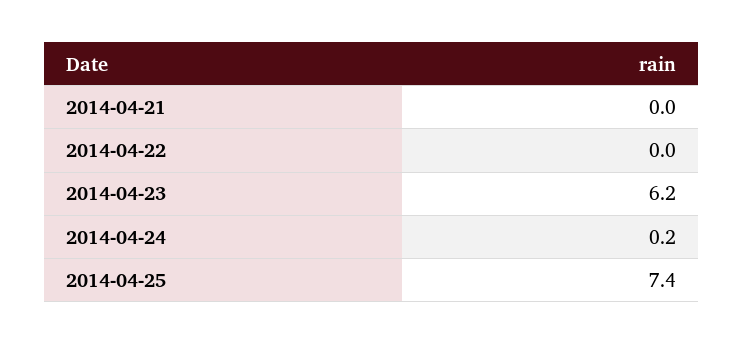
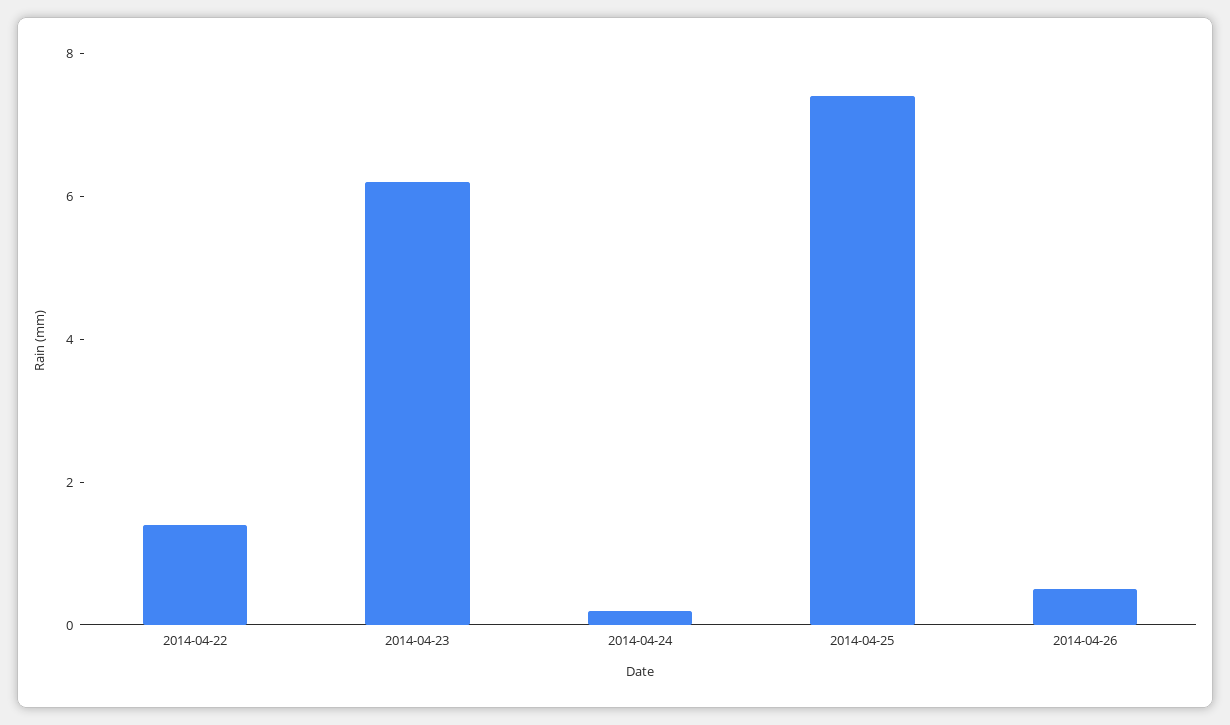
2014-04-21: 0 -> none
2014-04-22: 0 -> 1.5
2014-04-26: none -> 0.5

